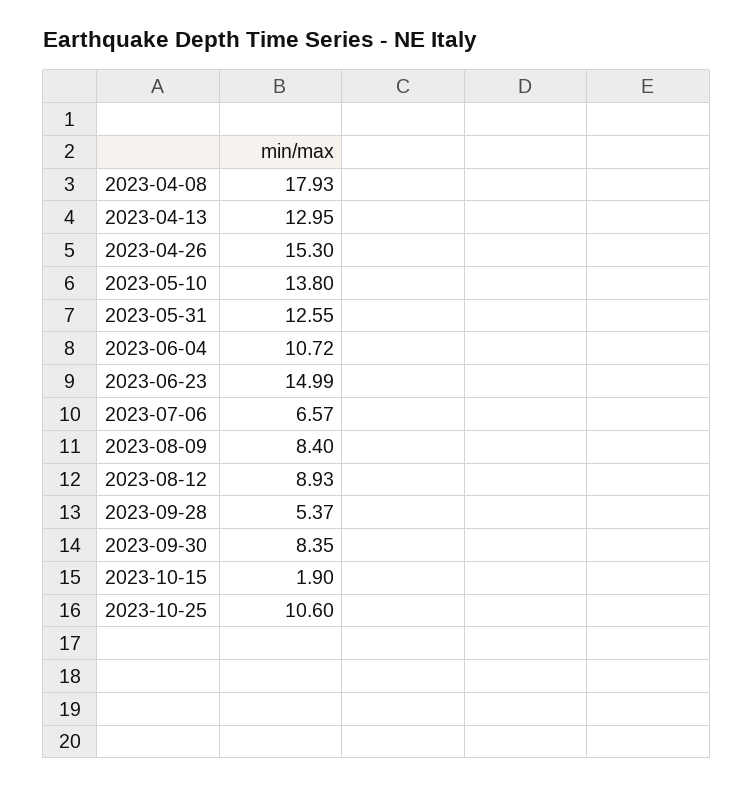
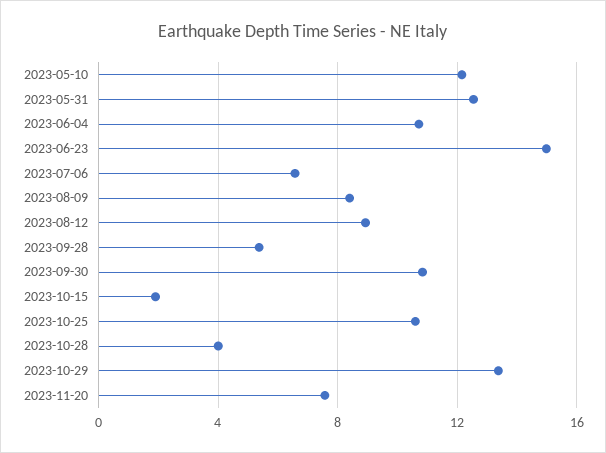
2023-04-08: 17.93 -> none
2023-04-13: 12.95 -> none
2023-04-26: 15.3 -> none
2023-05-10: 13.8 -> 12
2023-09-30: 8.35 -> 11
2023-10-28: none -> 4
2023-10-29: none -> 13.5
2023-11-20: none -> 7.5

